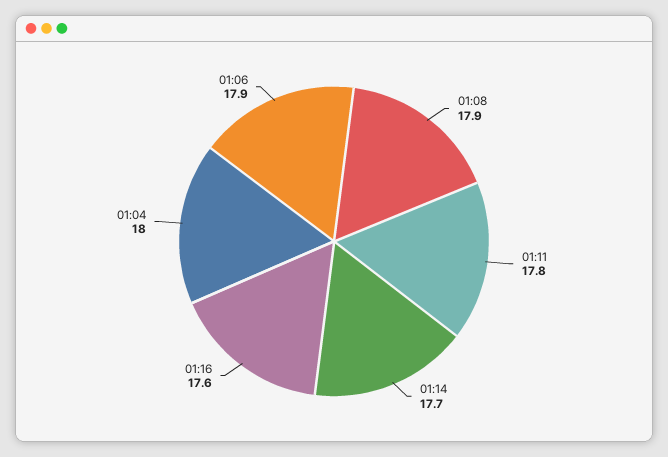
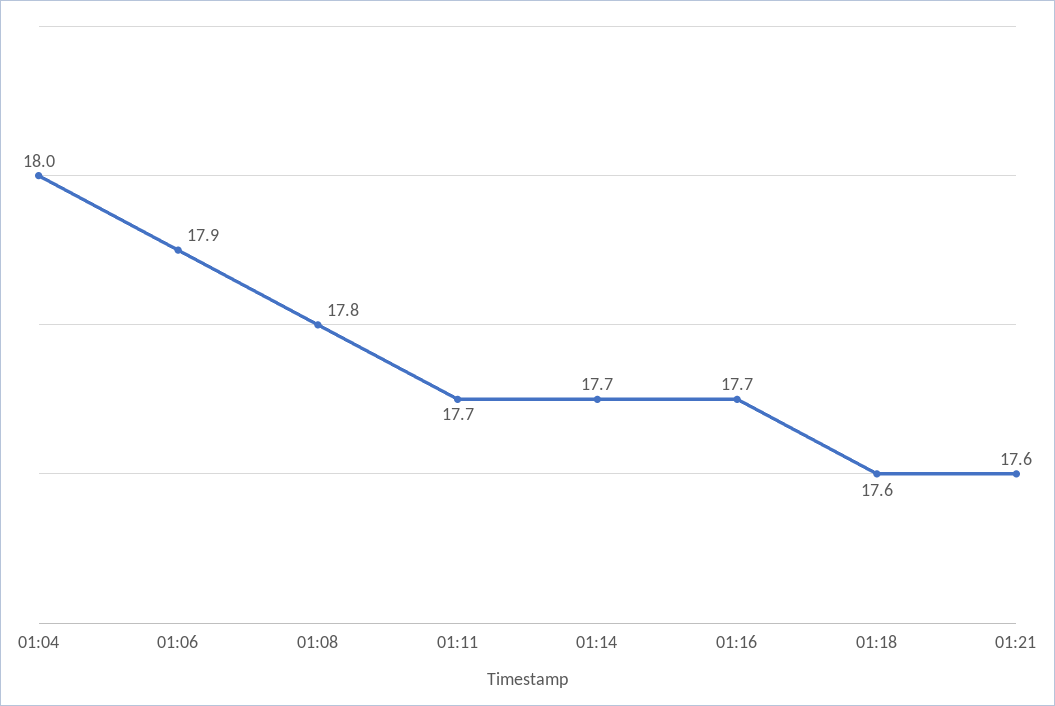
01:08: 17.9 -> 17.8
01:11: 17.8 -> 17.7
01:16: 17.6 -> 17.7
01:18: none -> 17.6
01:21: none -> 17.6

